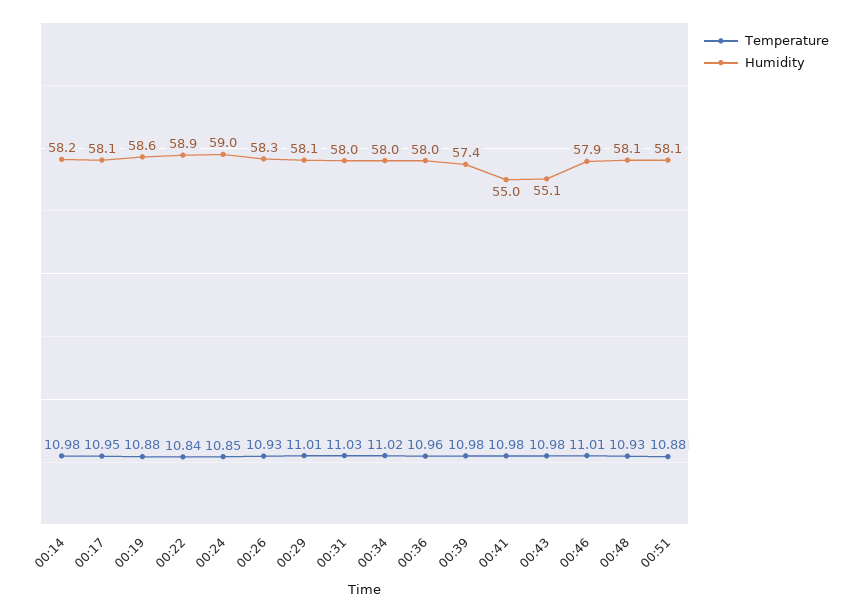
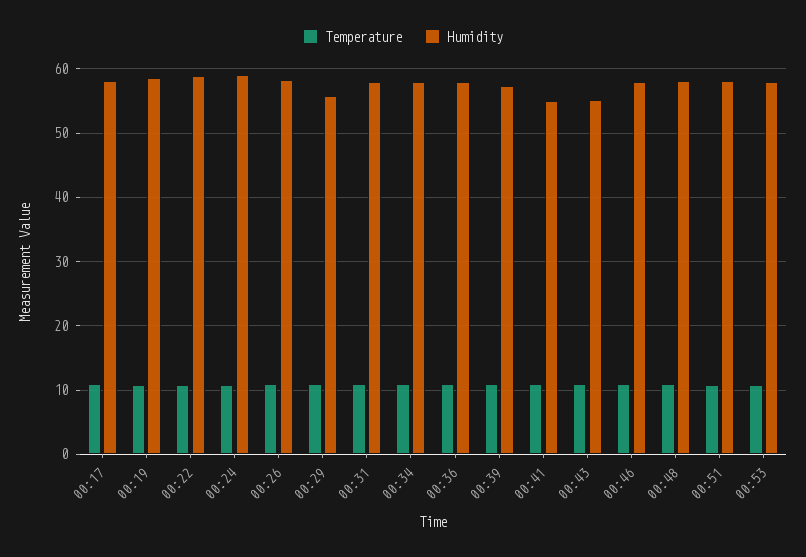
Temperature, 00:14: 10.98 -> none
Humidity, 00:14: 58.2 -> none
Humidity, 00:29: 58.1 -> 56
Temperature, 00:53: none -> 11
Humidity, 00:53: none -> 58

